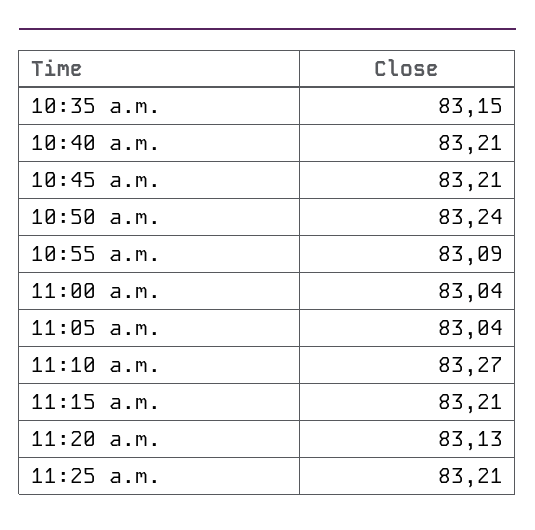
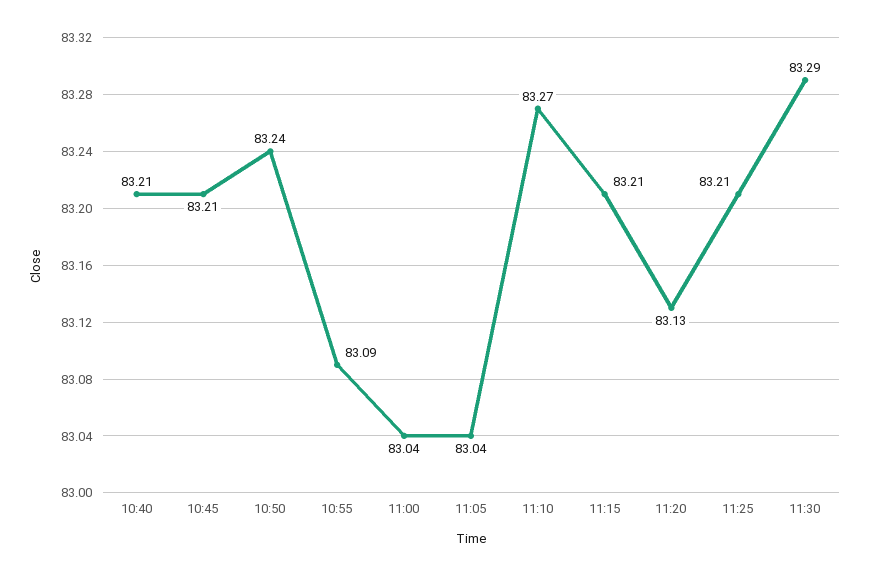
10:35 a.m.: 83.15 -> none
11:30: none -> 83.29

